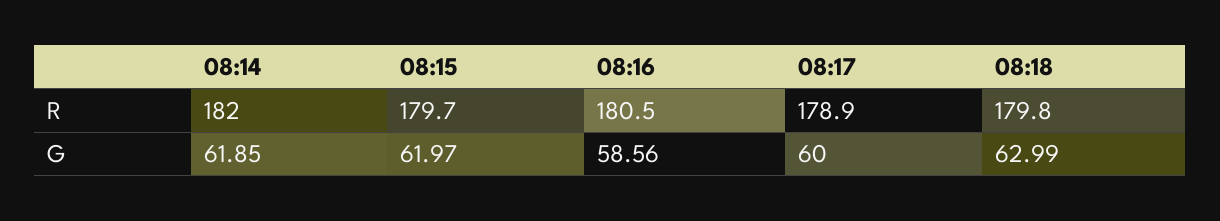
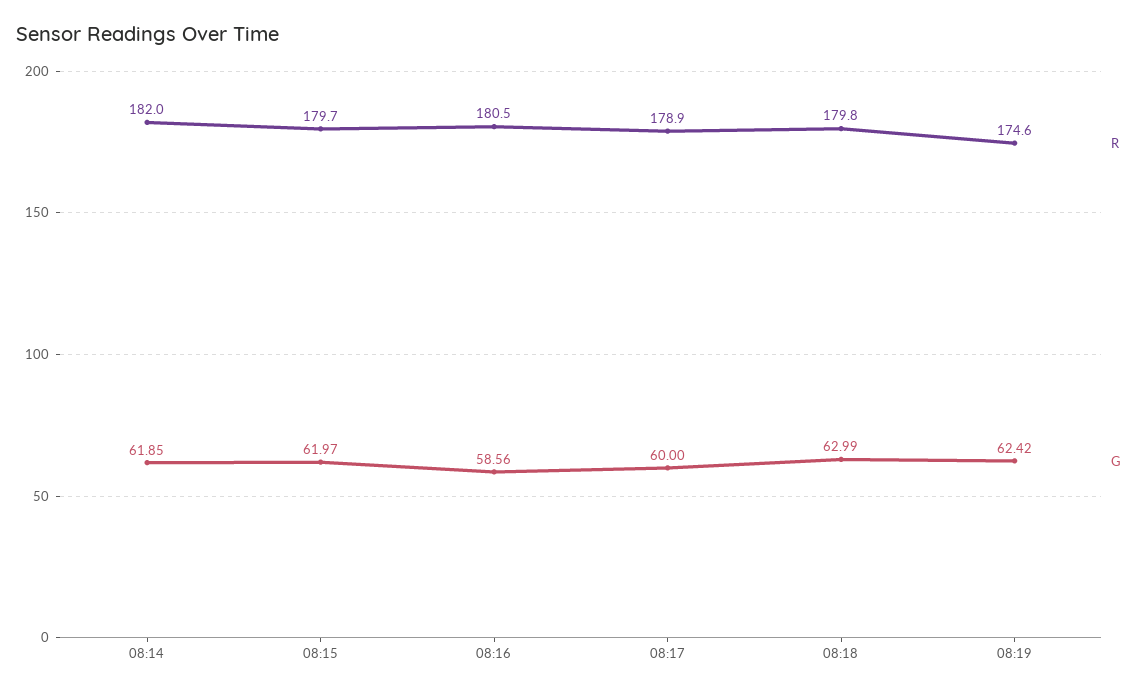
R, 08:19: none -> 174.6
G, 08:19: none -> 62.42

